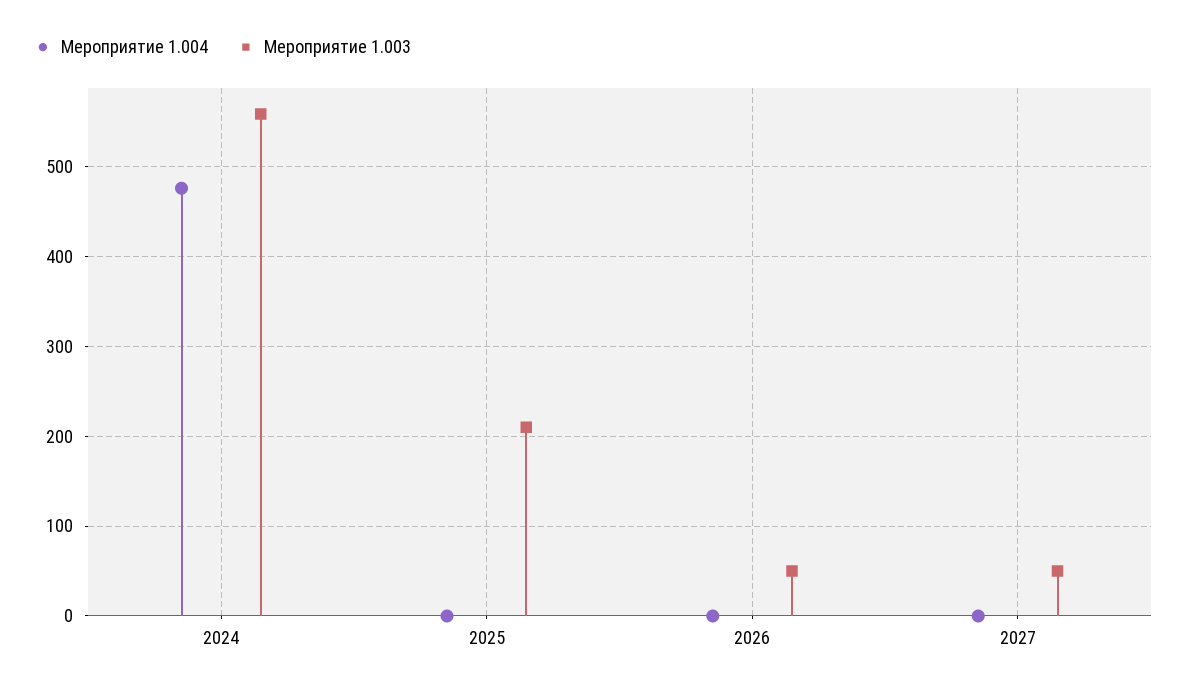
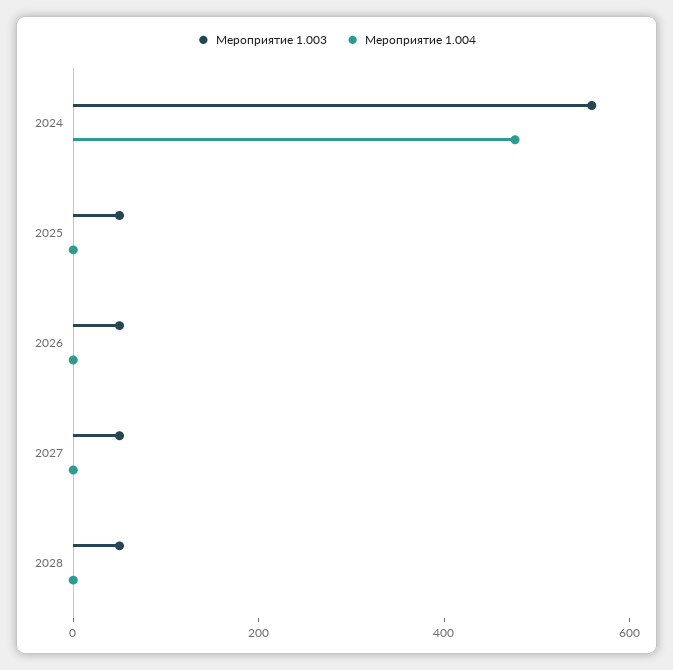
Мероприятие 1.003, 2025: 210 -> 50
Мероприятие 1.003, 2028: none -> 50
Мероприятие 1.004, 2028: none -> 0

